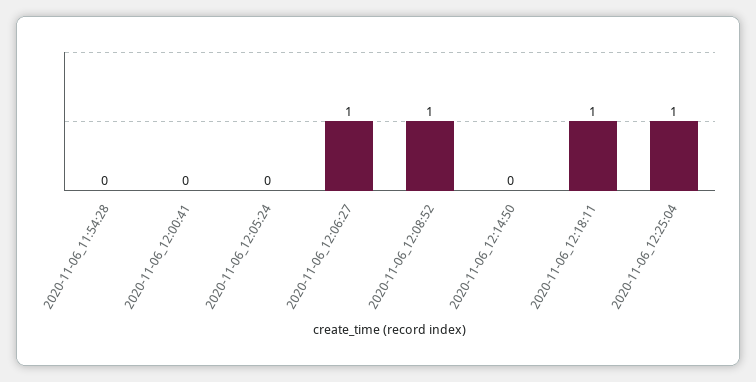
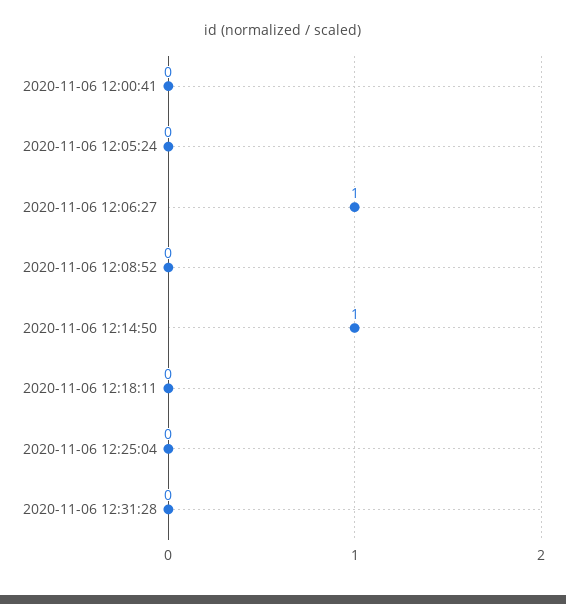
2020-11-06_11:54:28: 0 -> none
2020-11-06_12:08:52: 1 -> 0
2020-11-06_12:14:50: 0 -> 1
2020-11-06_12:18:11: 1 -> 0
2020-11-06_12:25:04: 1 -> 0
2020-11-06 12:31:28: none -> 0

